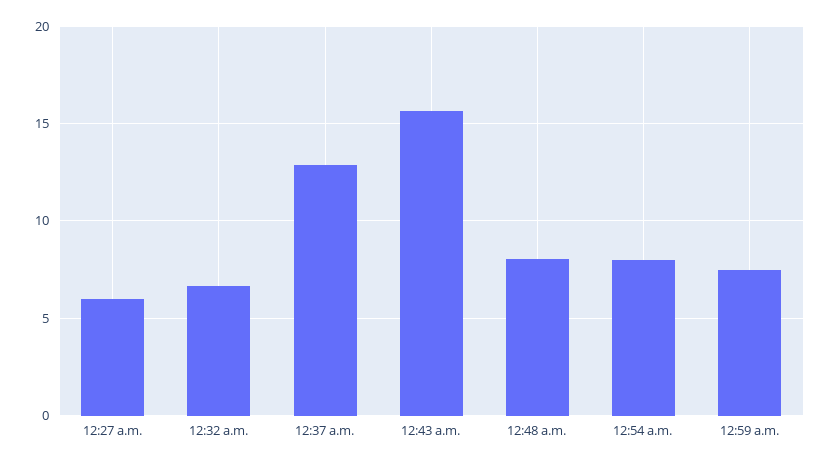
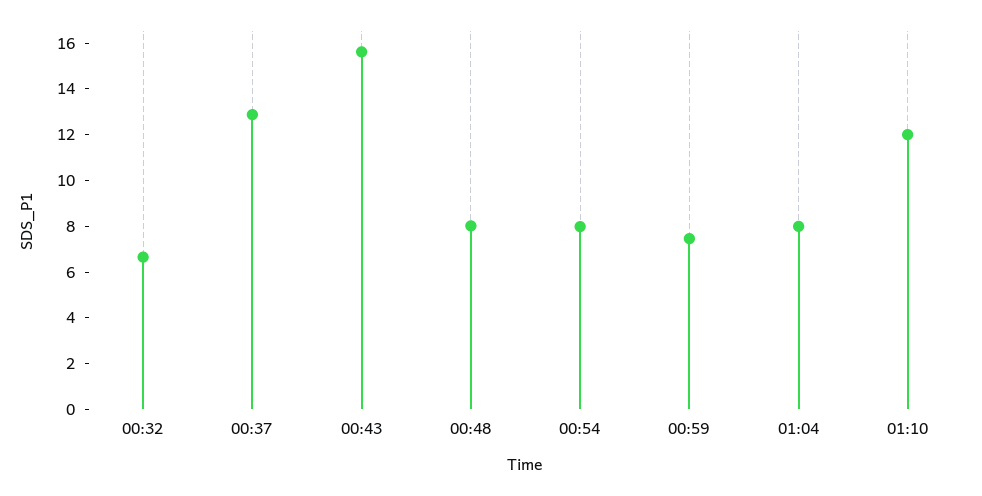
12:27 a.m.: 6 -> none
01:04: none -> 8
01:10: none -> 12

